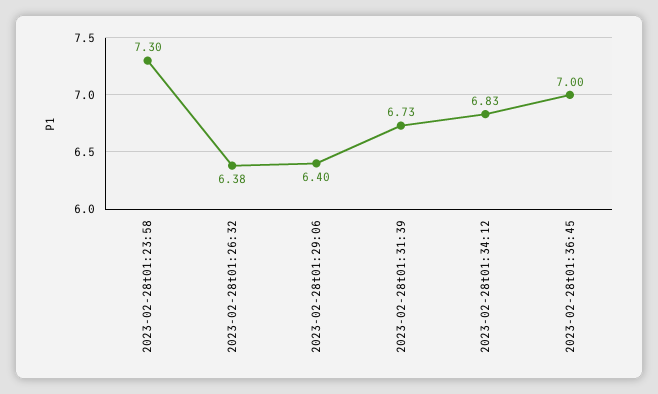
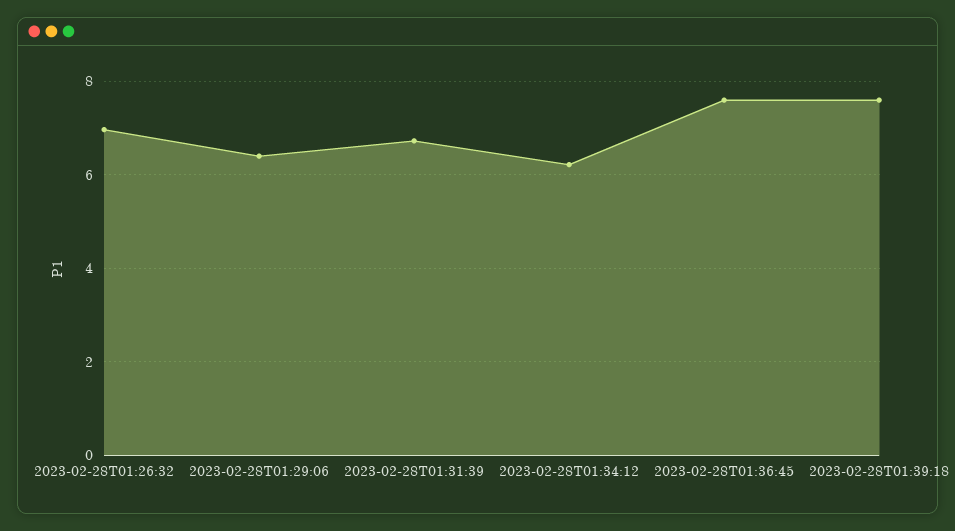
2023-02-28t01:23:58: 7.3 -> none
2023-02-28t01:26:32: 6.38 -> 7
2023-02-28t01:34:12: 6.83 -> 6.2
2023-02-28t01:36:45: 7 -> 7.6
2023-02-28T01:39:18: none -> 7.6

